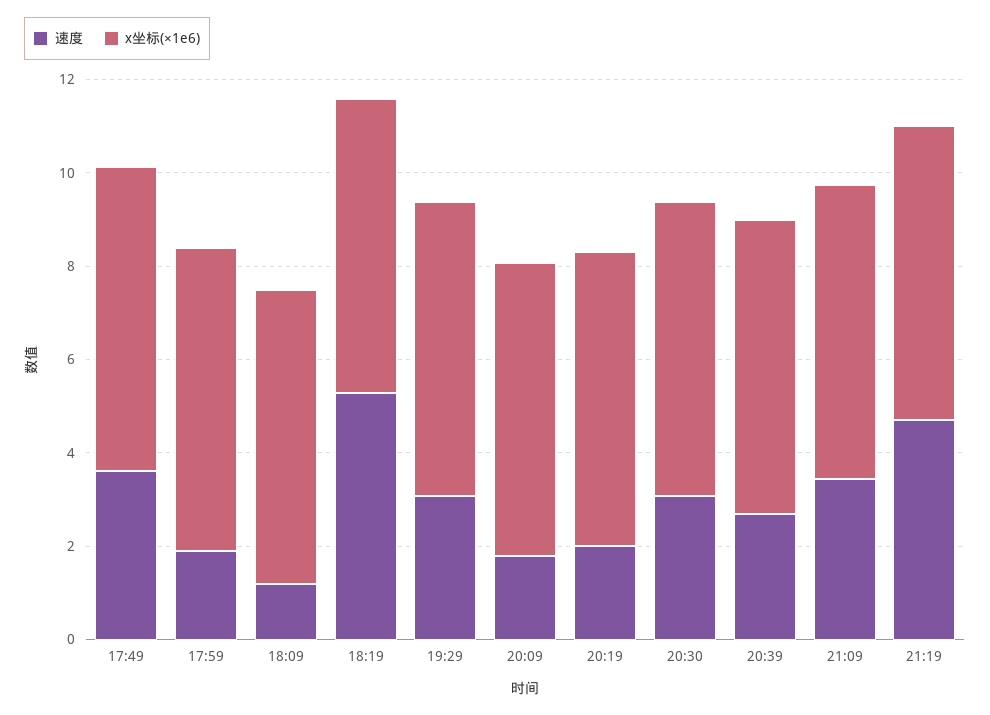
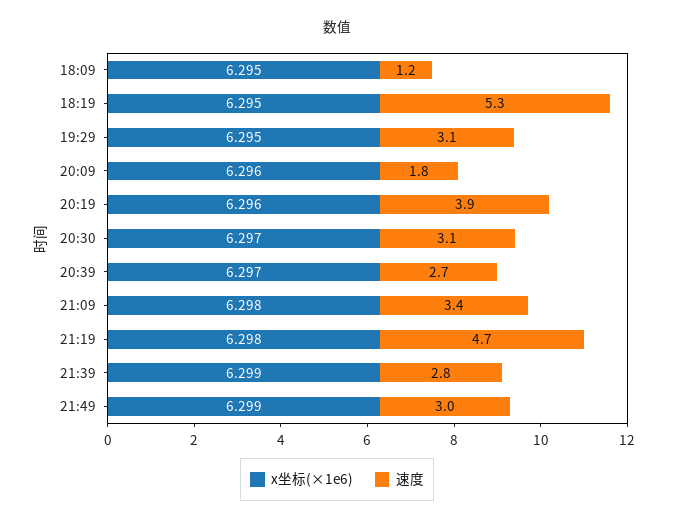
速度, 17:49: 3.5 -> none
x坐标(×1e6), 17:49: 6.5 -> none
速度, 17:59: 2 -> none
x坐标(×1e6), 17:59: 6.5 -> none
速度, 20:19: 2 -> 3.9
x坐标(×1e6), 21:39: none -> 6.299
速度, 21:39: none -> 2.8
x坐标(×1e6), 21:49: none -> 6.299
速度, 21:49: none -> 3

